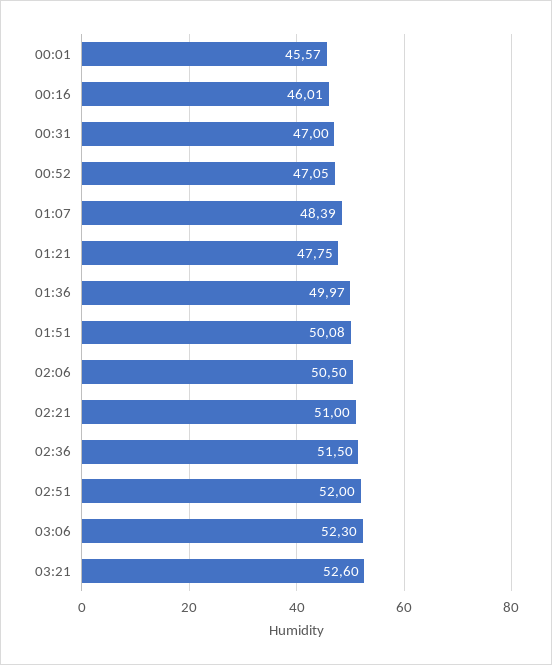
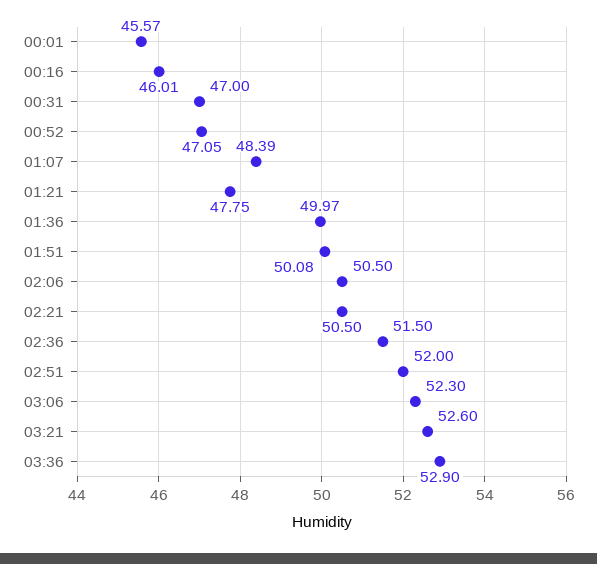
02:21: 51 -> 50.5
03:36: none -> 52.9

